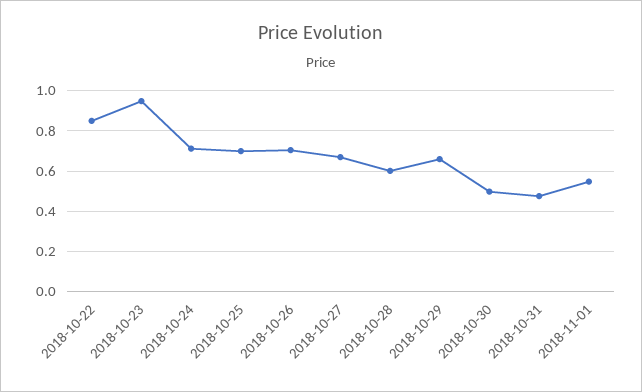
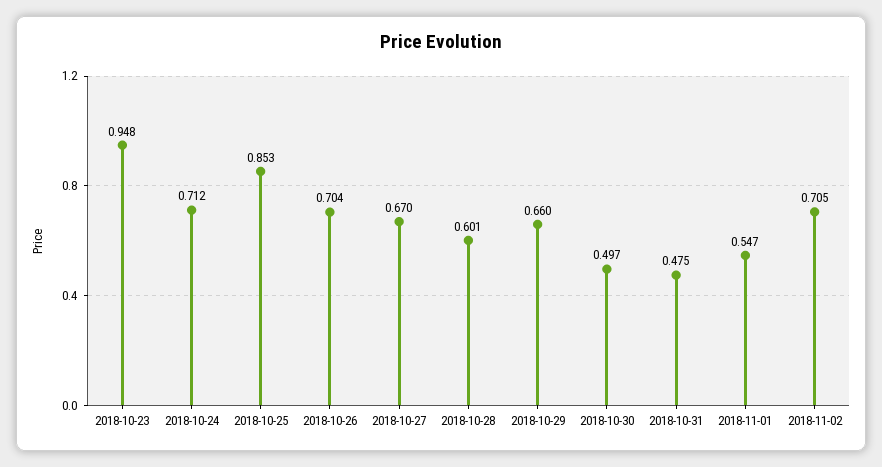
2018-10-22: 0.85 -> none
2018-10-25: 0.7 -> 0.853
2018-11-02: none -> 0.705

